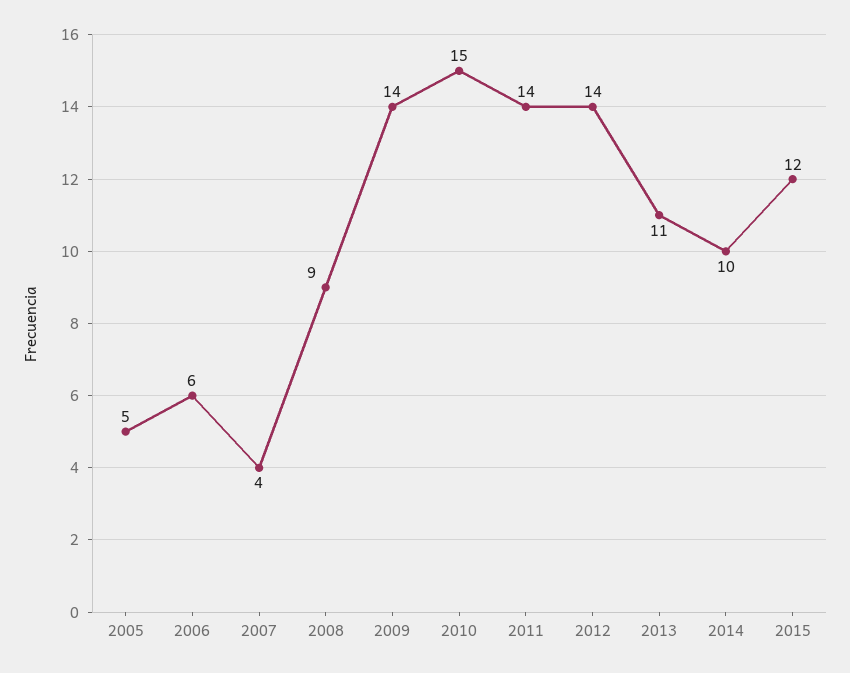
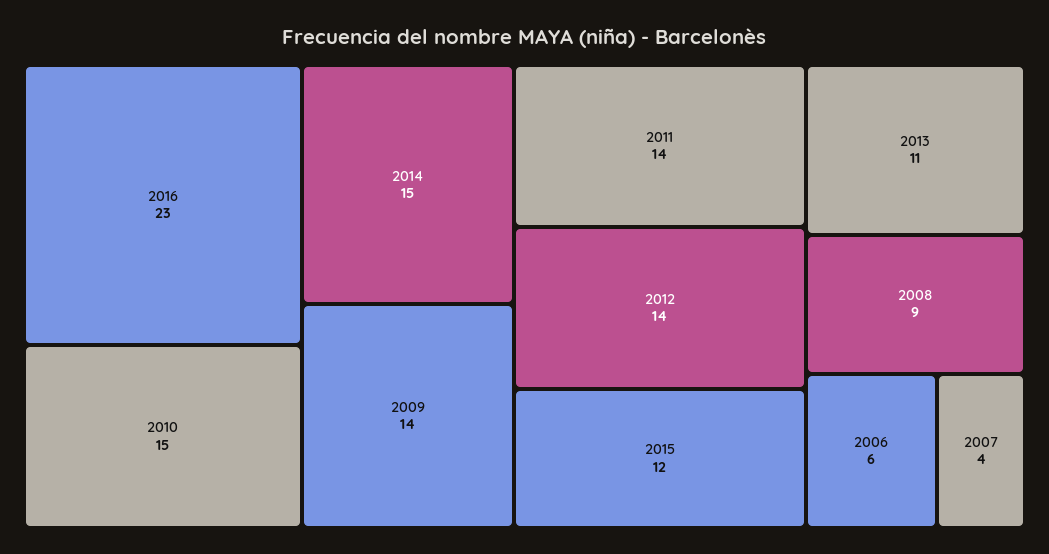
2005: 5 -> none
2014: 10 -> 15
2016: none -> 23

